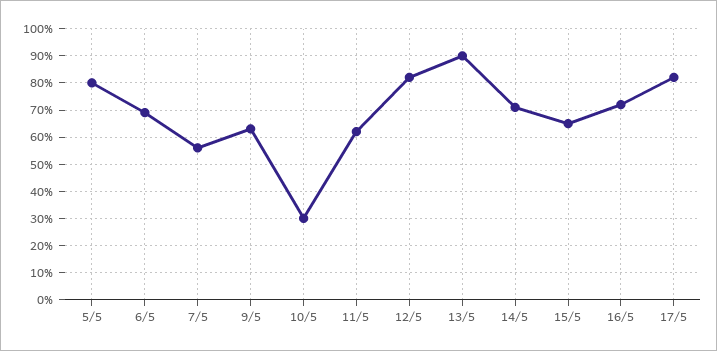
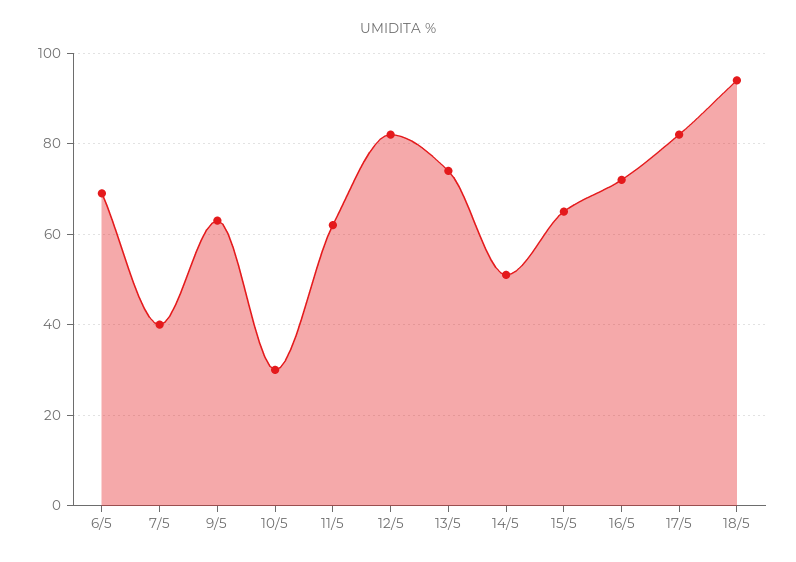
5/5: 80 -> none
7/5: 55 -> 40
13/5: 90 -> 75
14/5: 70 -> 50
18/5: none -> 95

